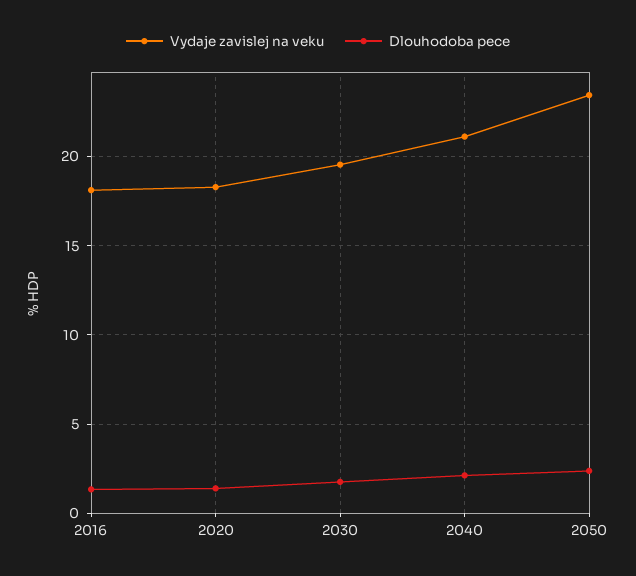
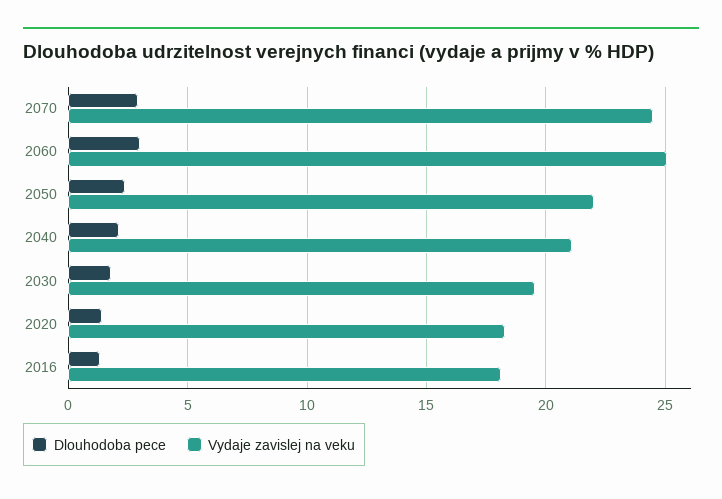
Vydaje zavislej na veku, 2050: 23.5 -> 22
Dlouhodoba pece, 2070: none -> 3
Vydaje zavislej na veku, 2070: none -> 24.5
Dlouhodoba pece, 2060: none -> 3
Vydaje zavislej na veku, 2060: none -> 25

